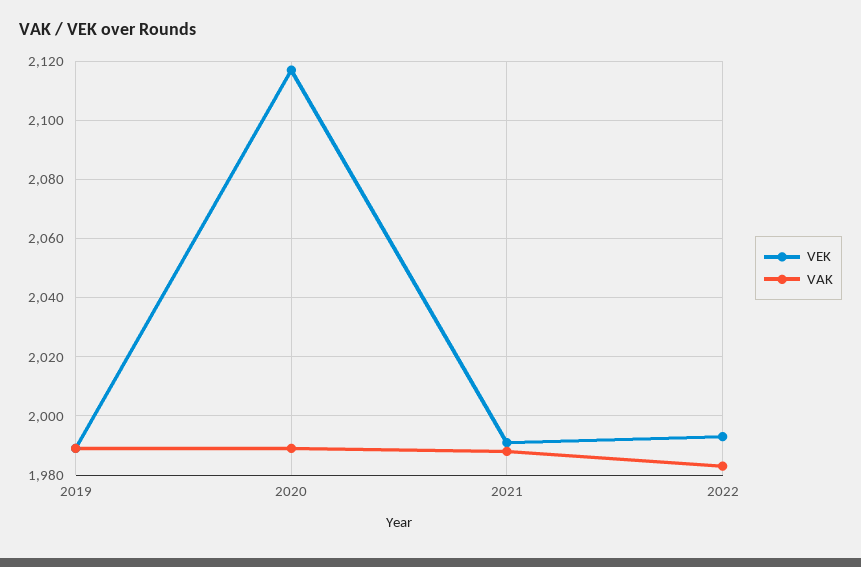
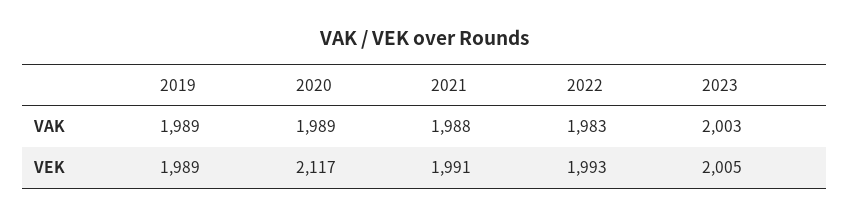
VAK, 2023: none -> 2003
VEK, 2023: none -> 2005

